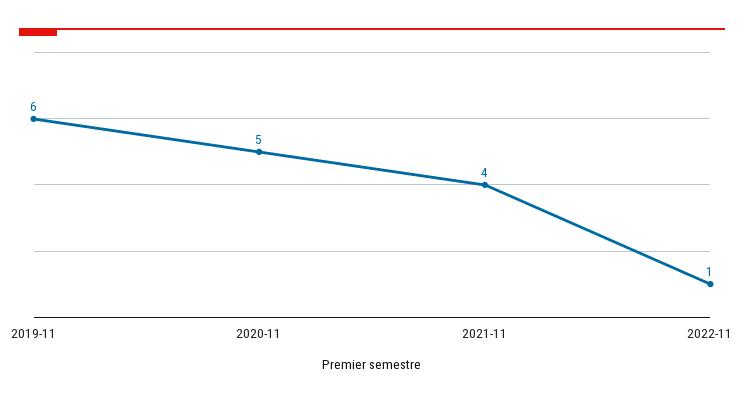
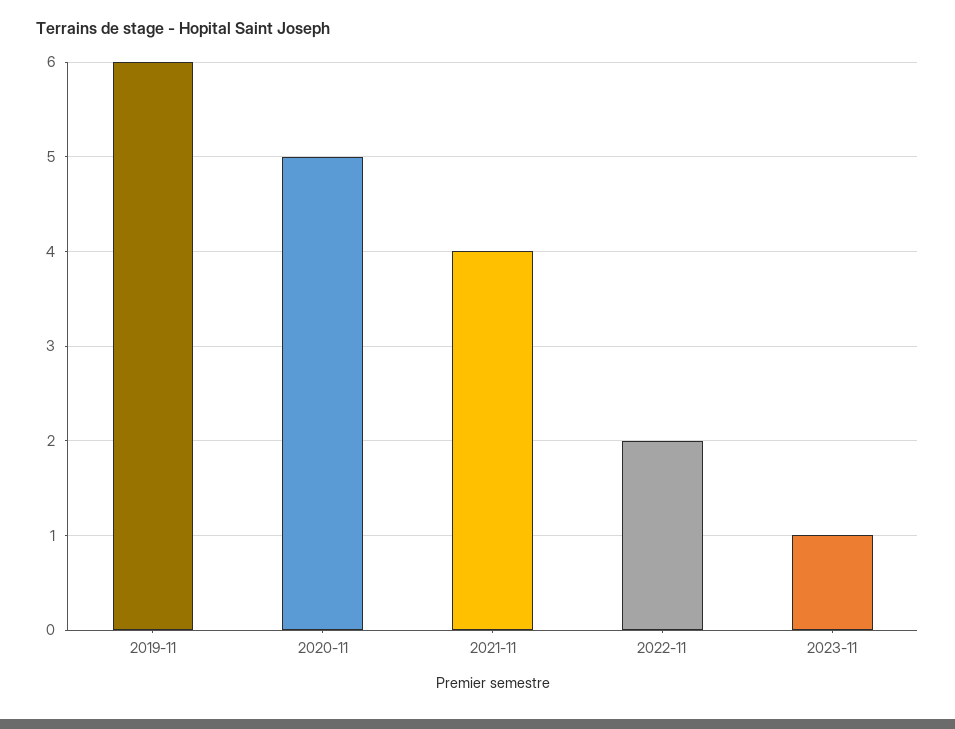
2022-11: 1 -> 2
2023-11: none -> 1

